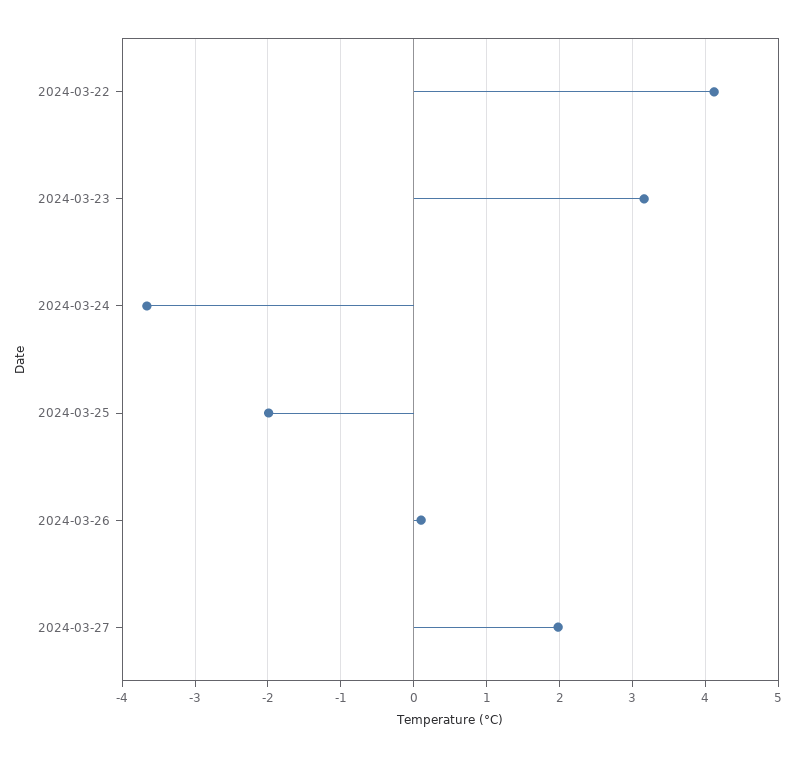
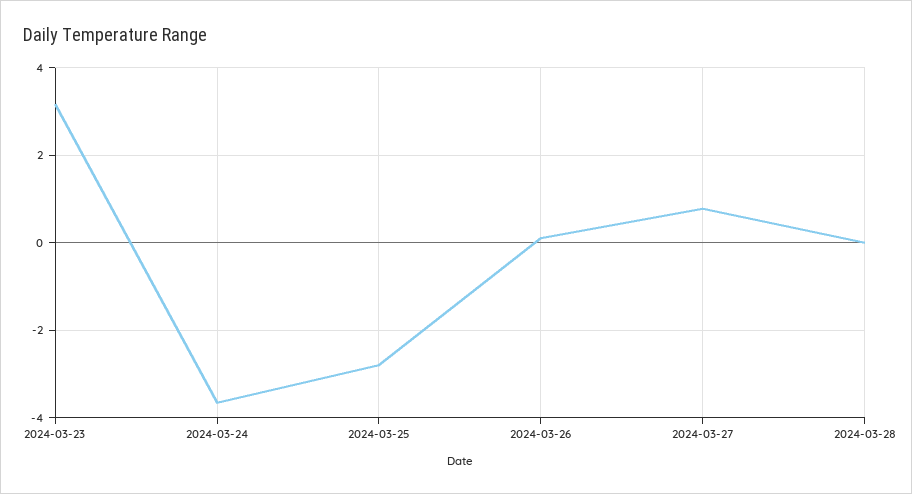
2024-03-22: 4.1 -> none
2024-03-25: -2 -> -2.8
2024-03-27: 2 -> 0.8
2024-03-28: none -> 0

